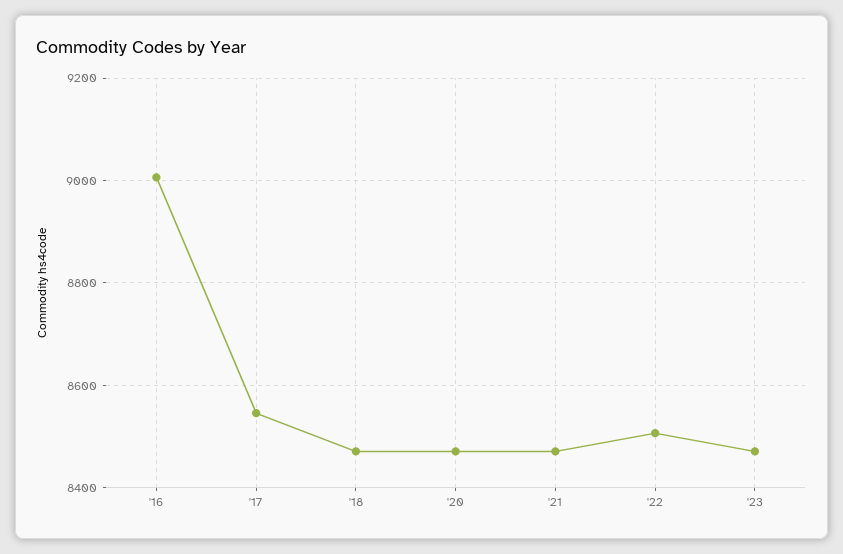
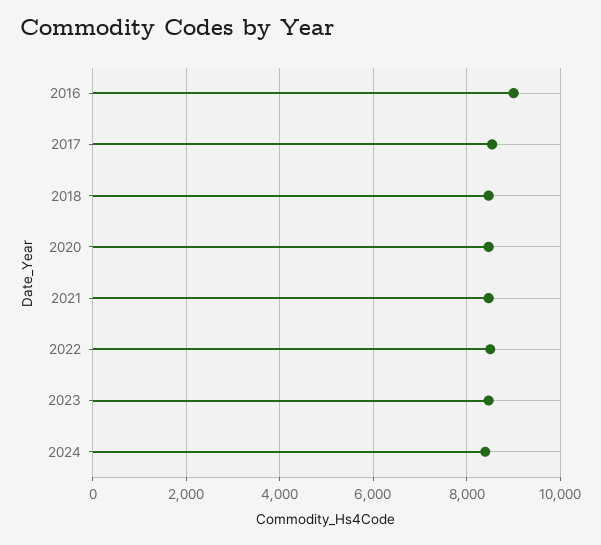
2024: none -> 8400

